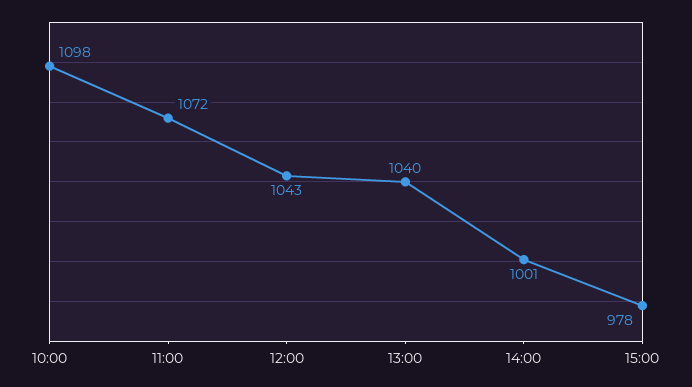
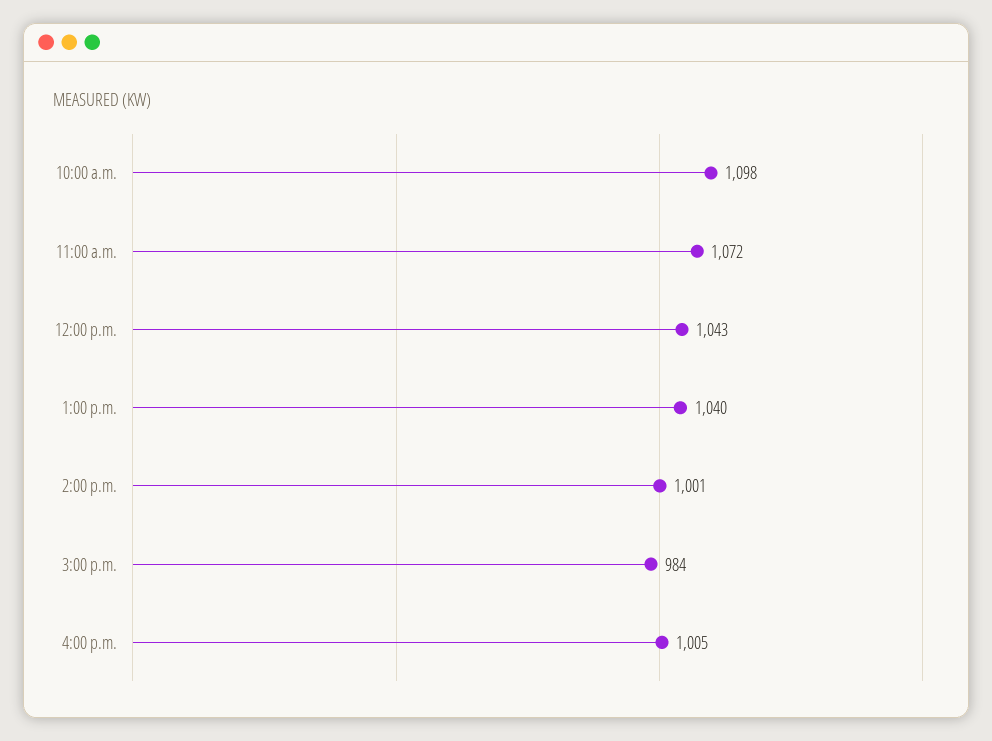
15:00: 978 -> 984
4:00 p.m.: none -> 1005

